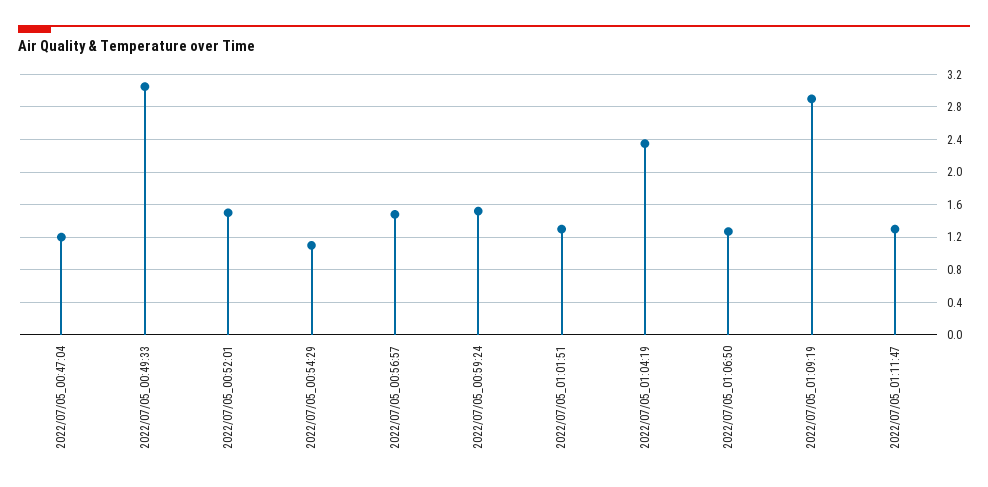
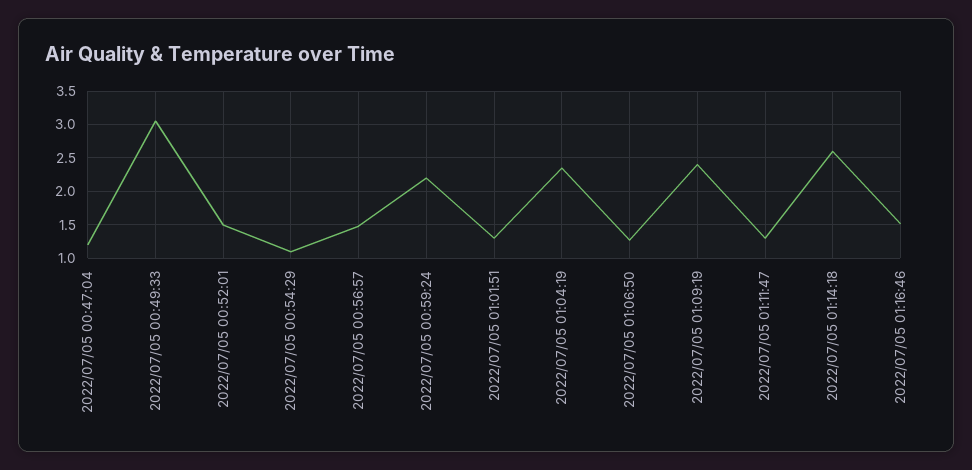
2022/07/05_00:59:24: 1.5 -> 2.2
2022/07/05_01:09:19: 2.9 -> 2.4
2022/07/05 01:14:18: none -> 2.6
2022/07/05 01:16:46: none -> 1.5

